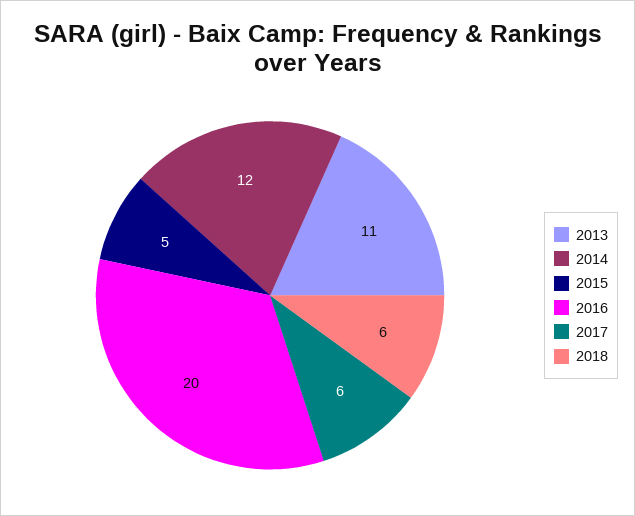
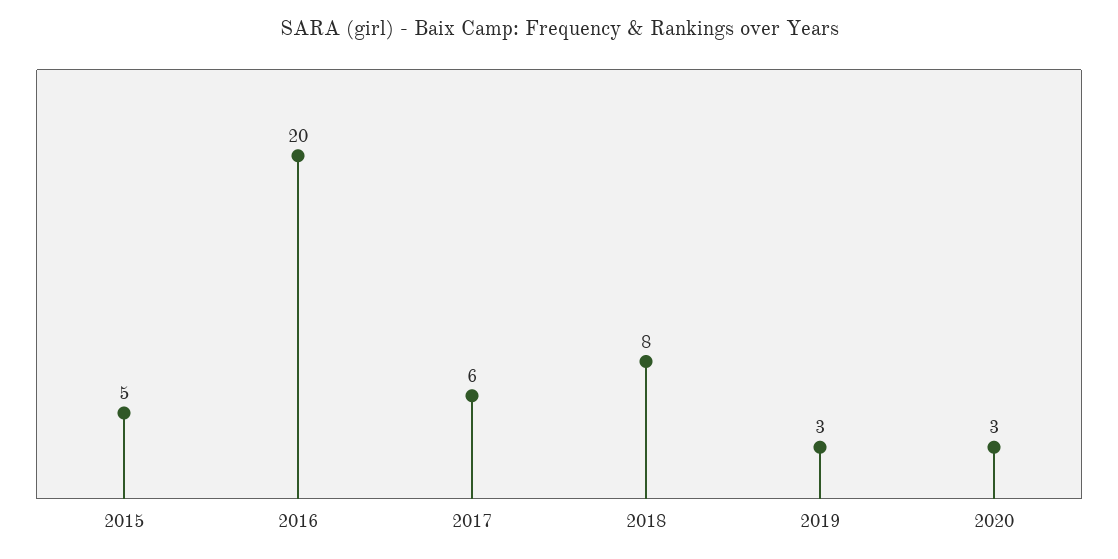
2013: 11 -> none
2014: 12 -> none
2018: 6 -> 8
2019: none -> 3
2020: none -> 3

